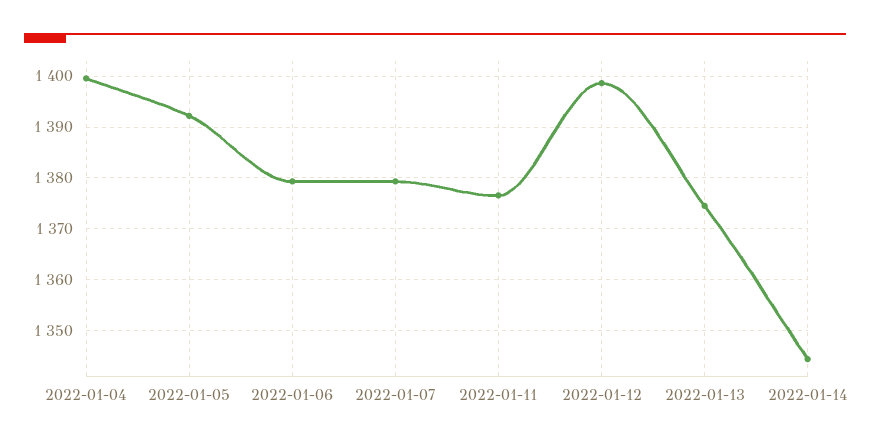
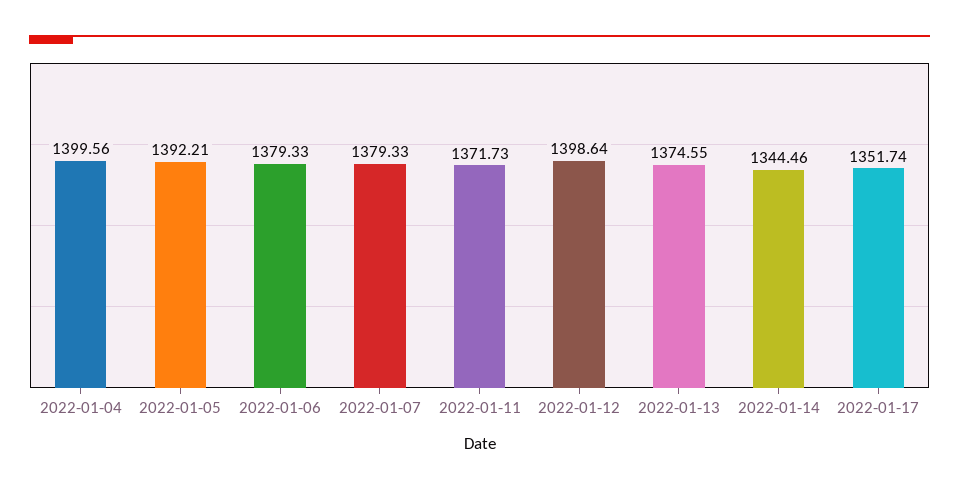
2022-01-11: 1376 -> 1371.73
2022-01-17: none -> 1351.74

